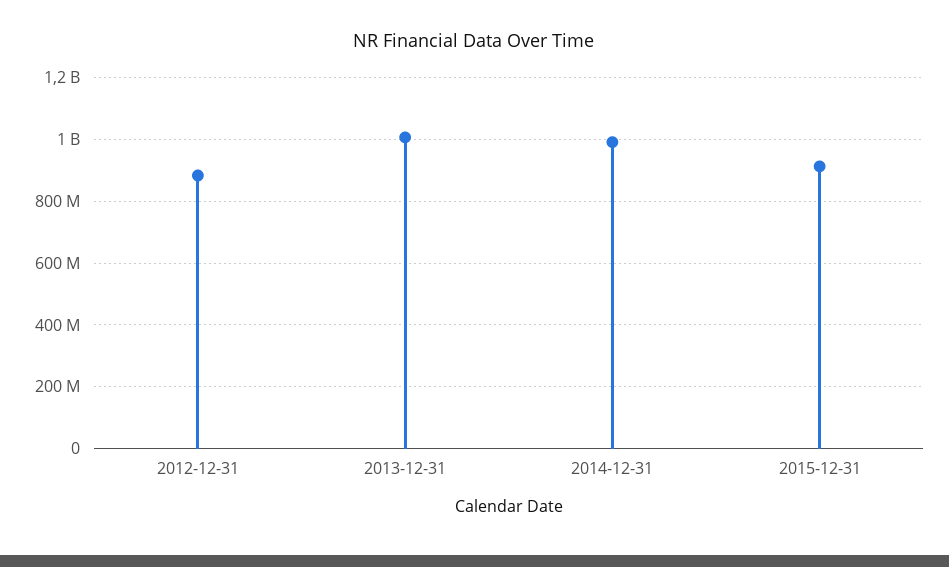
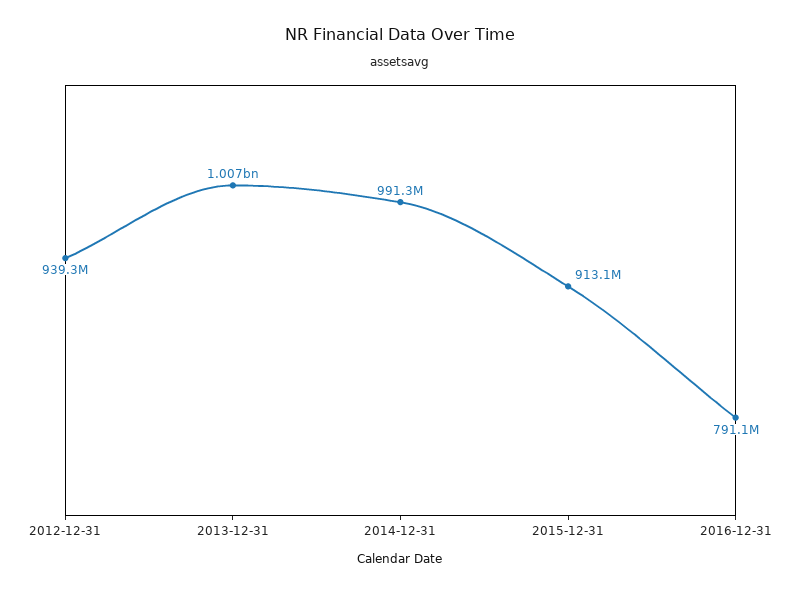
2012-12-31: 880000000 -> 939300000
2016-12-31: none -> 791100000

